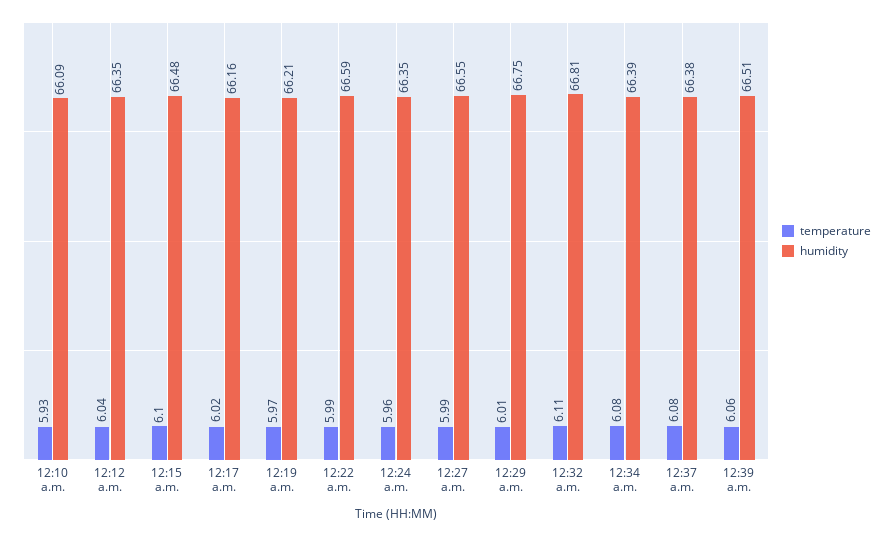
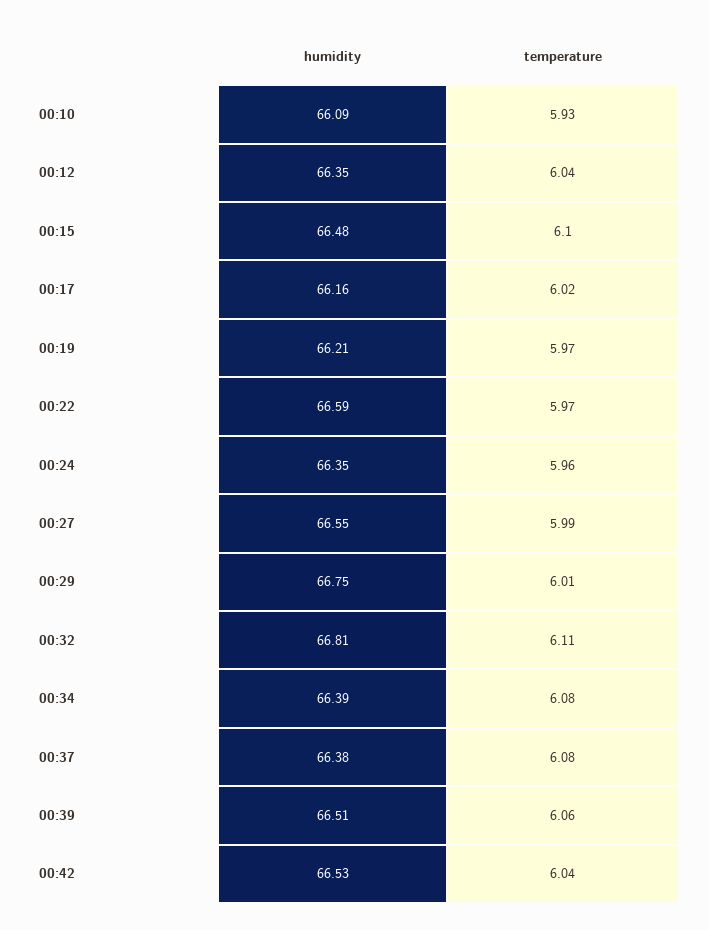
temperature, 12:22 a.m.: 5.99 -> 5.97
humidity, 00:42: none -> 66.53
temperature, 00:42: none -> 6.04

